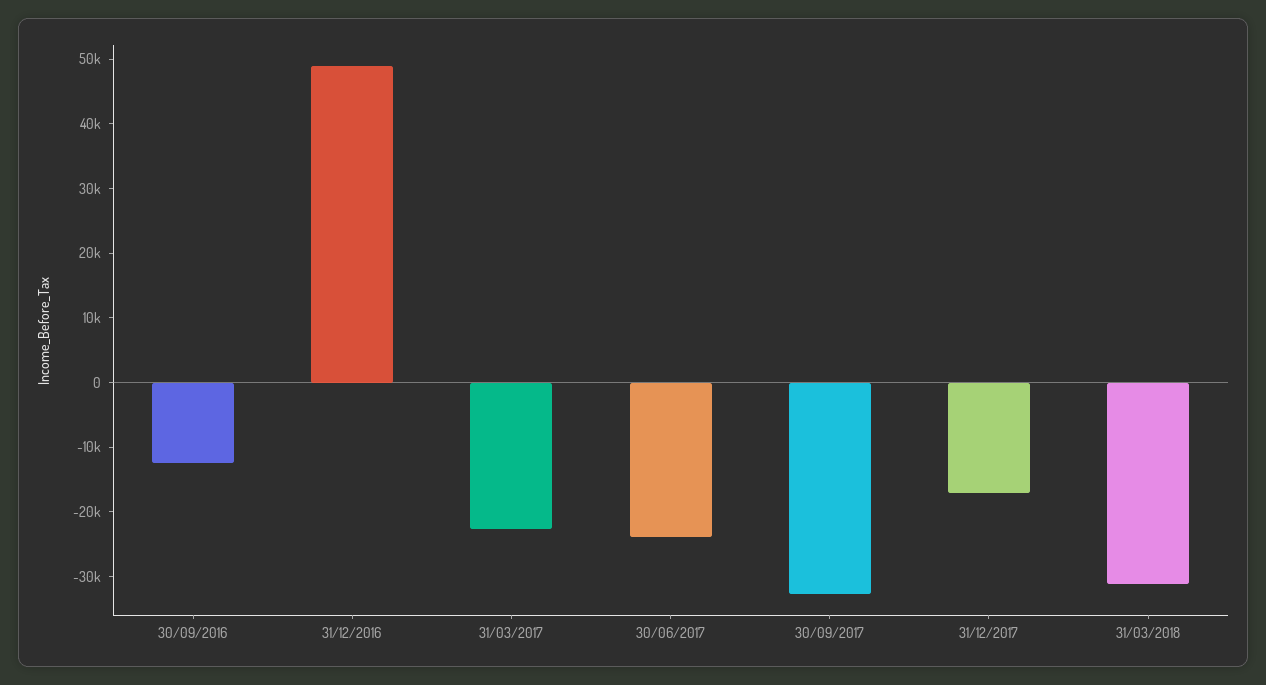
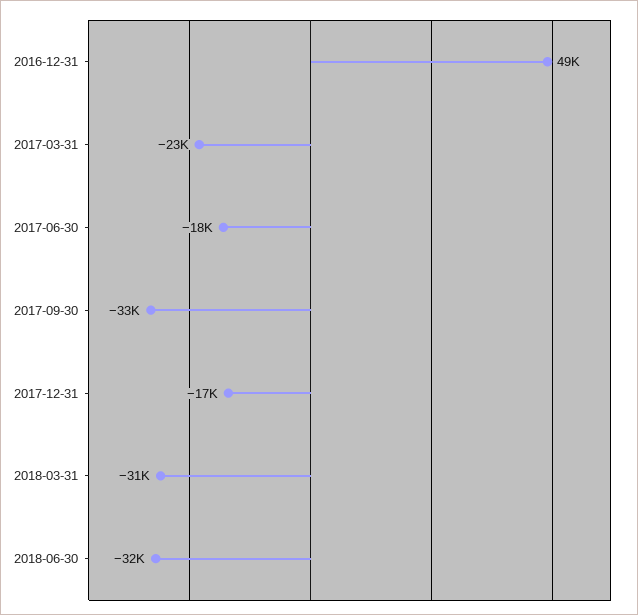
30/09/2016: -12000 -> none
30/06/2017: -24000 -> -18000
2018-06-30: none -> -32000

